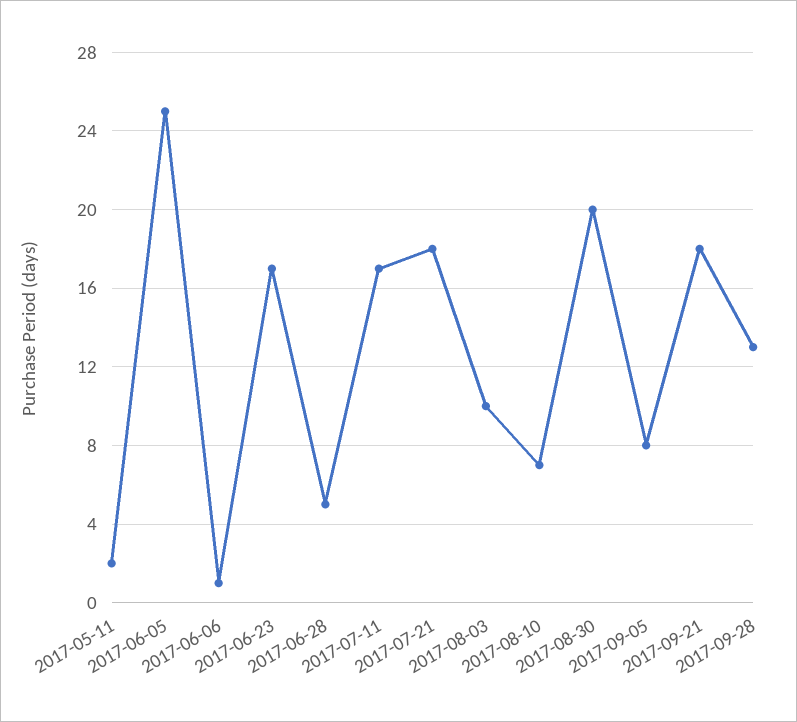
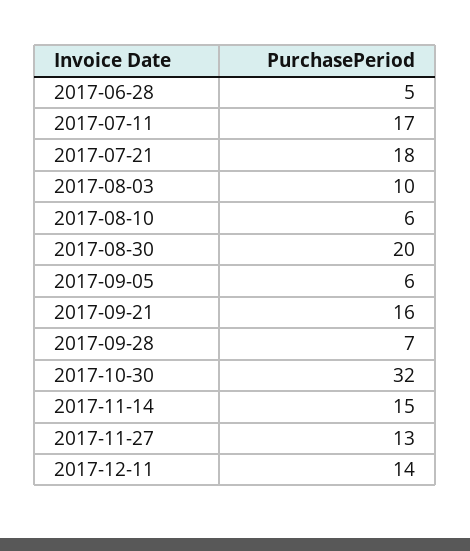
2017-05-11: 2 -> none
2017-06-05: 25 -> none
2017-06-06: 1 -> none
2017-06-23: 17 -> none
2017-08-10: 7 -> 6
2017-09-05: 8 -> 6
2017-09-21: 18 -> 16
2017-09-28: 13 -> 7
2017-10-30: none -> 32
2017-11-14: none -> 15
2017-11-27: none -> 13
2017-12-11: none -> 14

